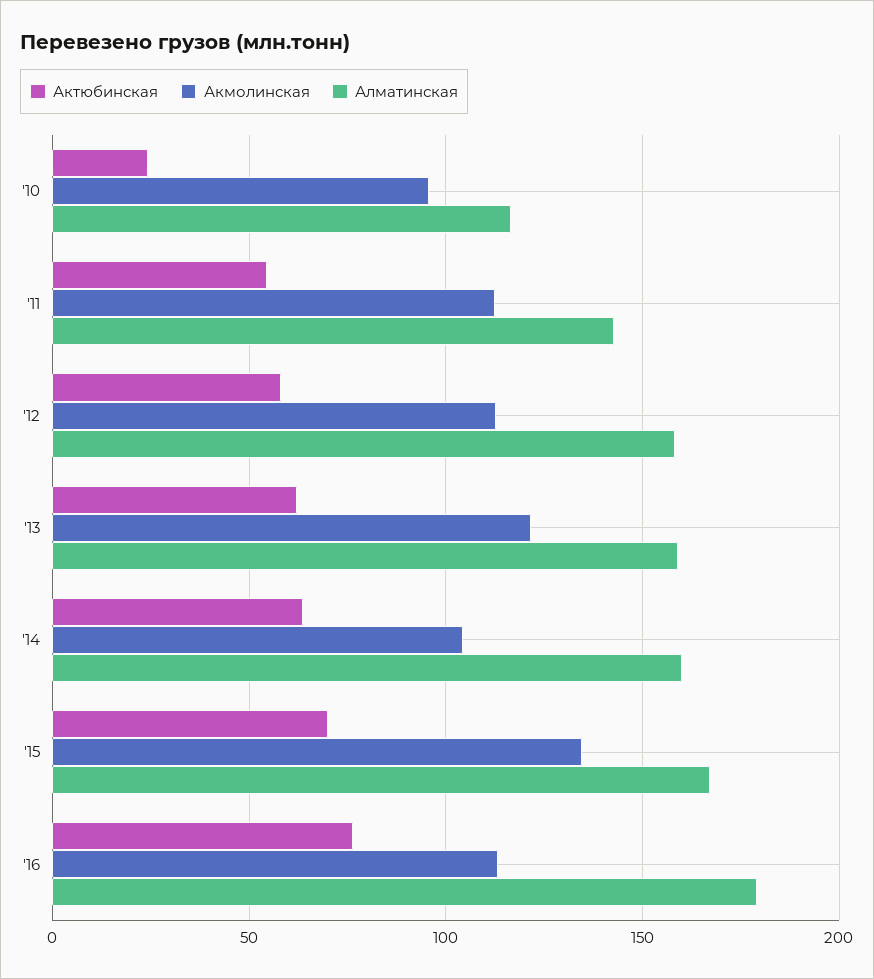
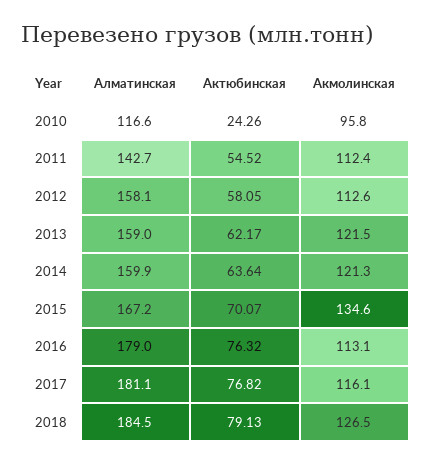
Акмолинская, '14: 105 -> 121.3
Алматинская, 2017: none -> 181.1
Актюбинская, 2017: none -> 76.82
Акмолинская, 2017: none -> 116.1
Алматинская, 2018: none -> 184.5
Актюбинская, 2018: none -> 79.13
Акмолинская, 2018: none -> 126.5

